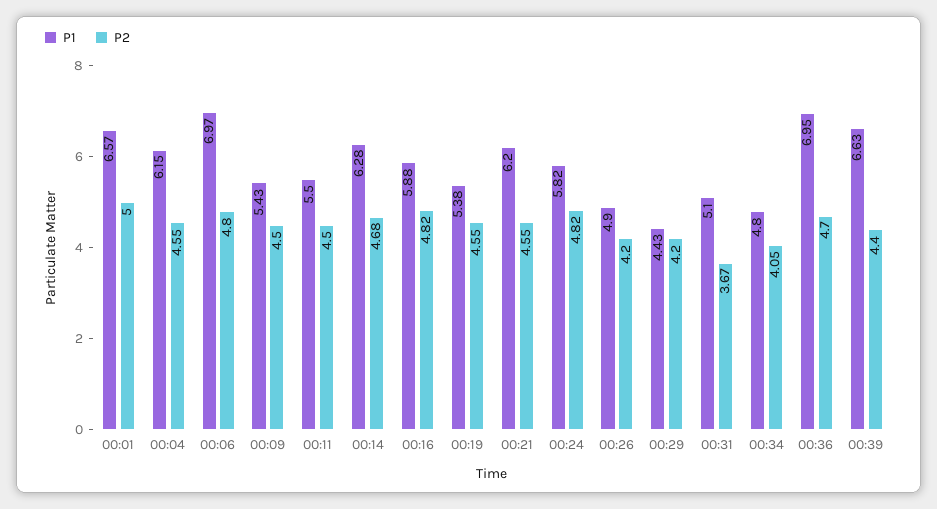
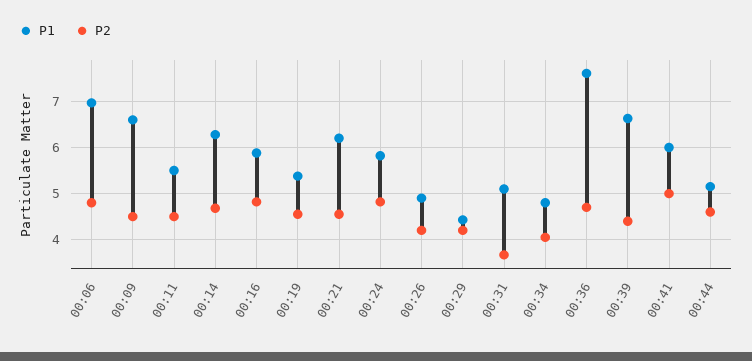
P1, 00:01: 6.57 -> none
P2, 00:01: 5 -> none
P1, 00:04: 6.15 -> none
P2, 00:04: 4.55 -> none
P1, 00:09: 5.43 -> 6.6
P1, 00:36: 6.95 -> 7.6
P1, 00:41: none -> 6
P2, 00:41: none -> 5
P1, 00:44: none -> 5.2
P2, 00:44: none -> 4.6

